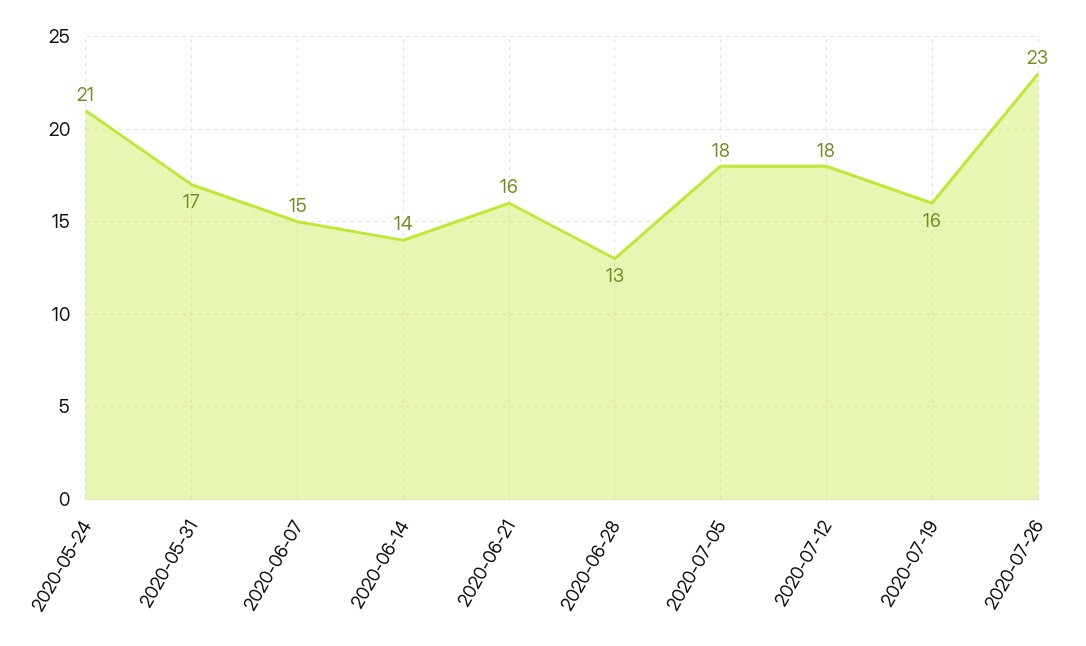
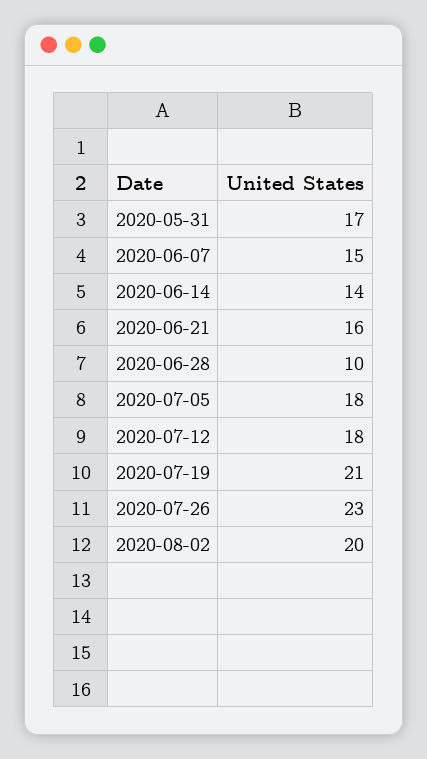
2020-05-24: 21 -> none
2020-06-28: 13 -> 10
2020-07-19: 16 -> 21
2020-08-02: none -> 20

